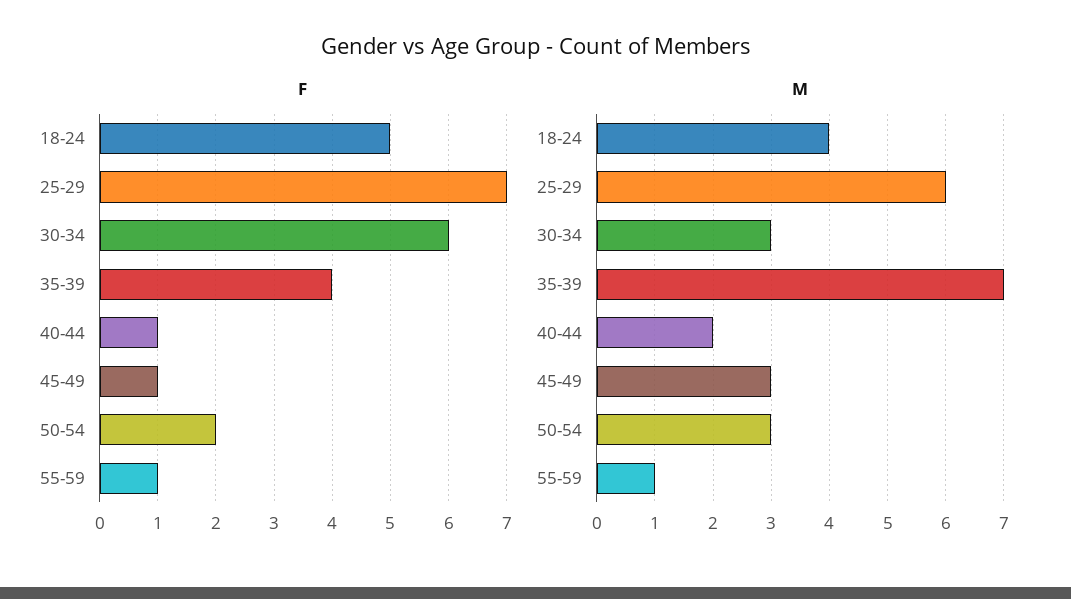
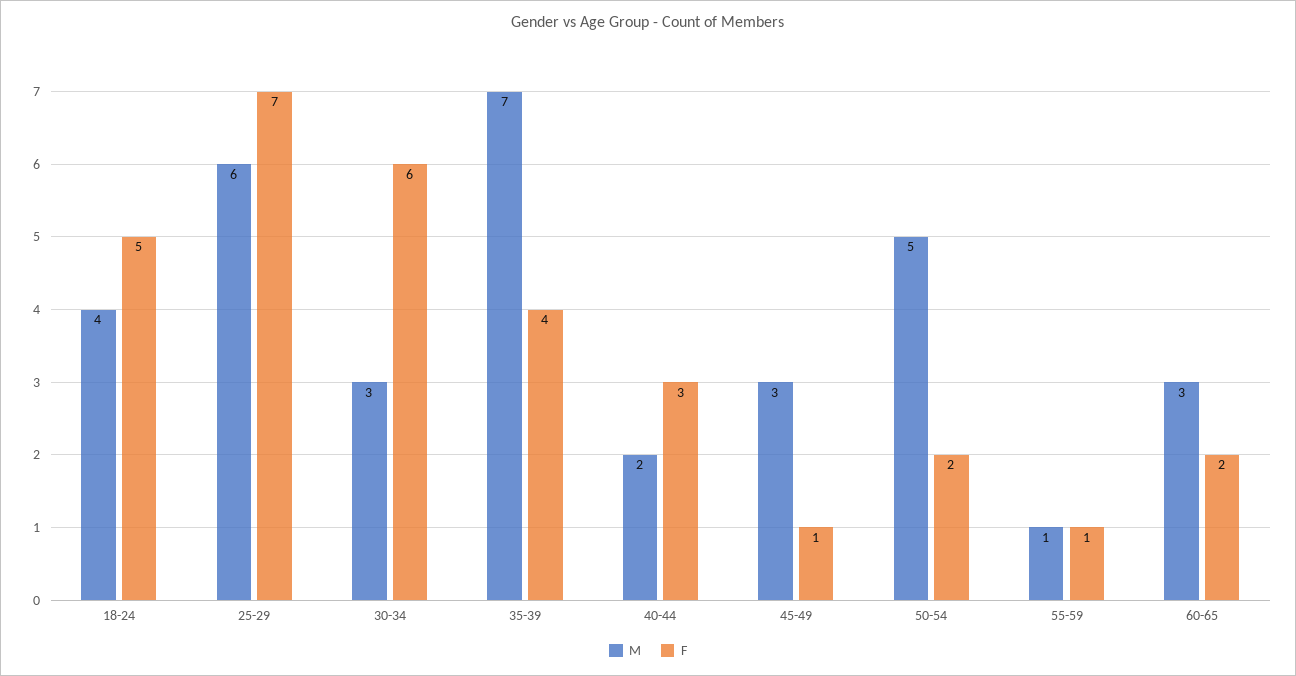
F, 40-44: 1 -> 3
M, 50-54: 3 -> 5
M, 60-65: none -> 3
F, 60-65: none -> 2

